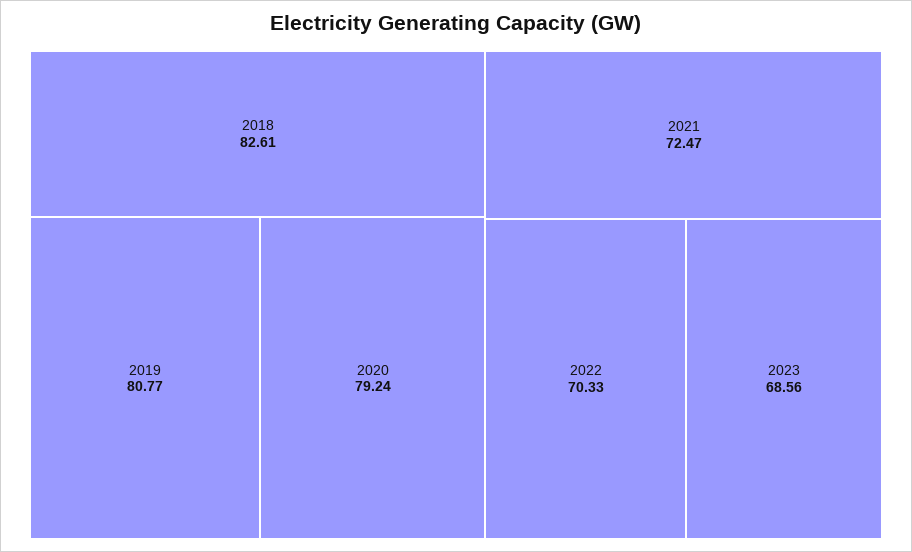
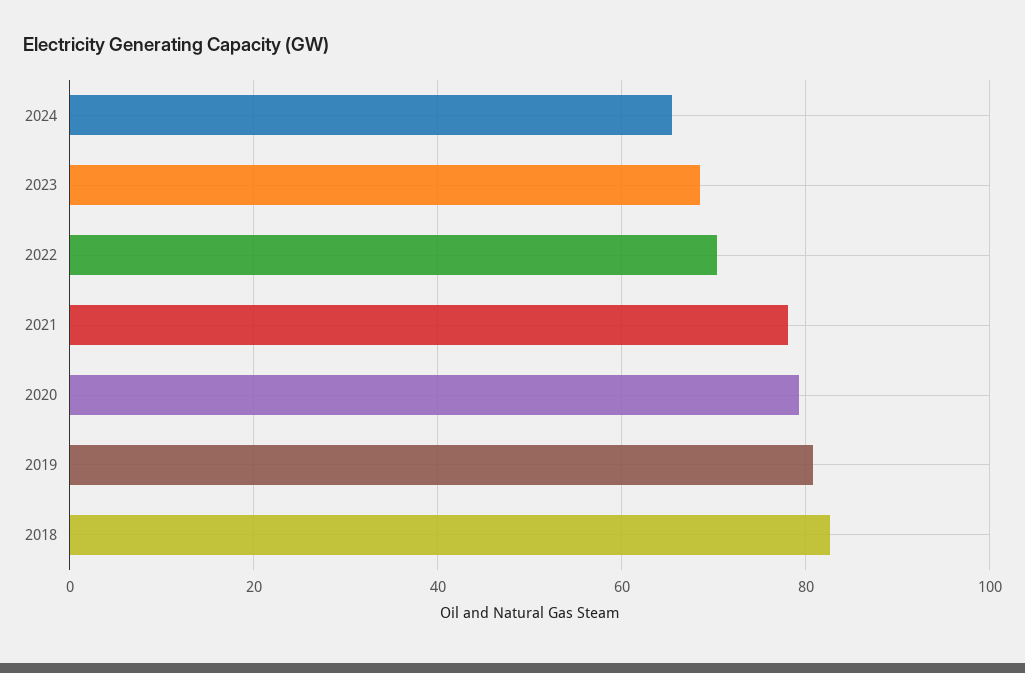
2021: 72.47 -> 78
2024: none -> 66

